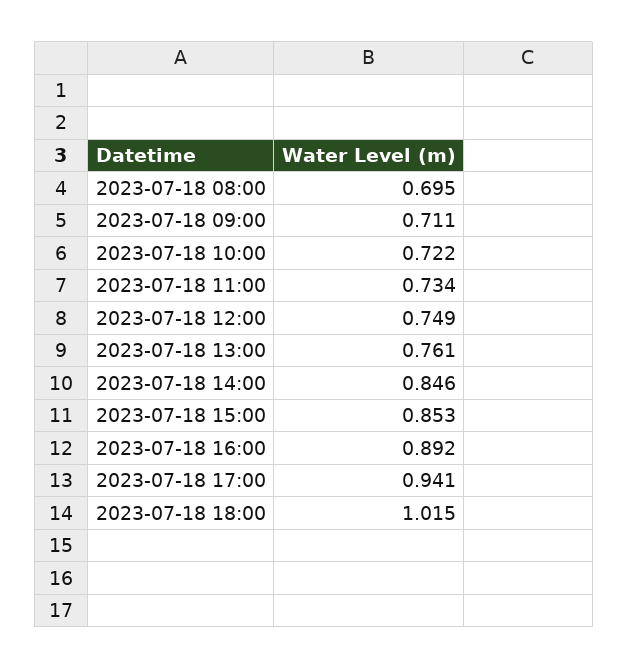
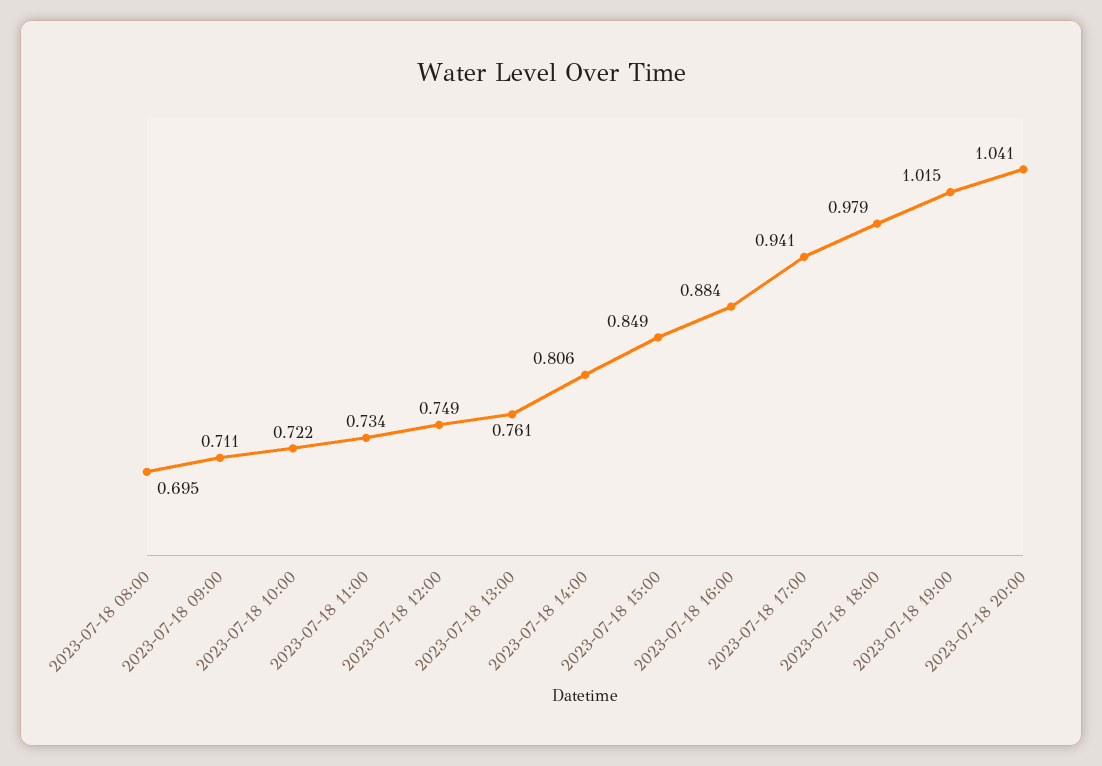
2023-07-18 14:00: 0.846 -> 0.806
2023-07-18 15:00: 0.853 -> 0.849
2023-07-18 16:00: 0.892 -> 0.884
2023-07-18 18:00: 1.015 -> 0.979
2023-07-18 19:00: none -> 1.015
2023-07-18 20:00: none -> 1.041

